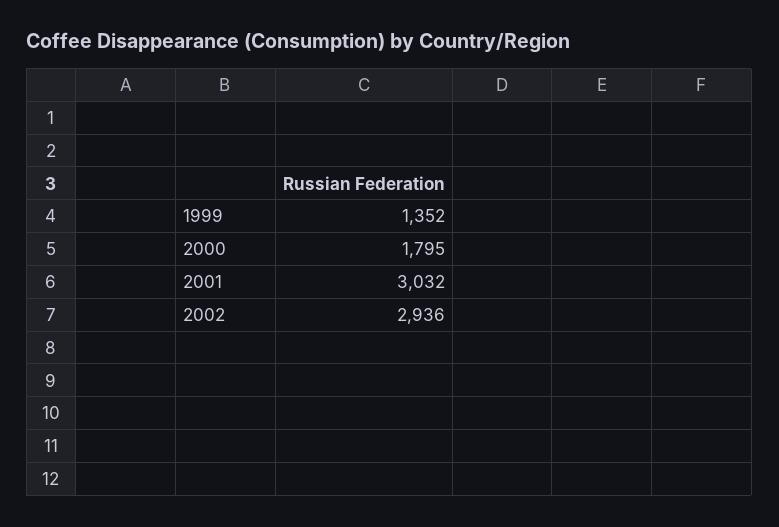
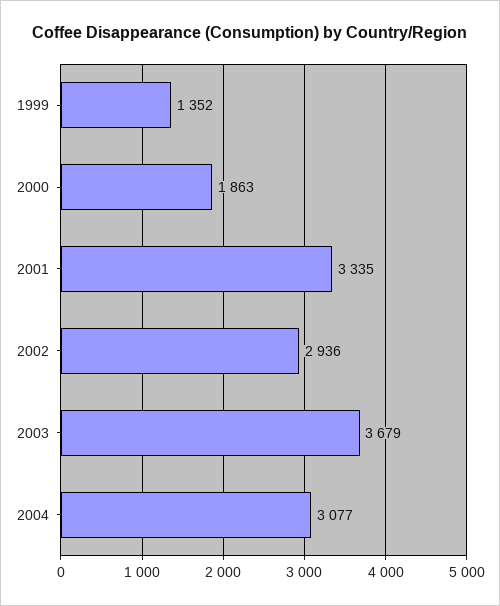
2000: 1795 -> 1863
2001: 3032 -> 3335
2003: none -> 3679
2004: none -> 3077

